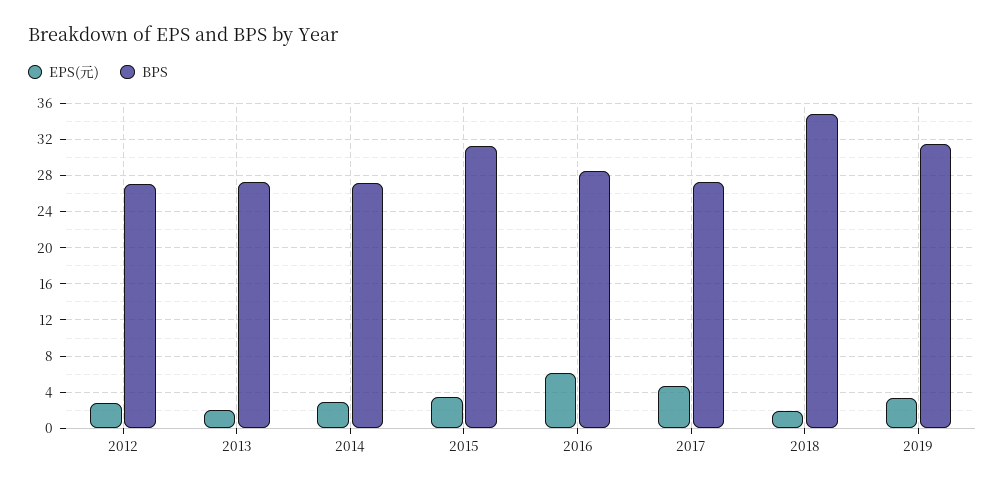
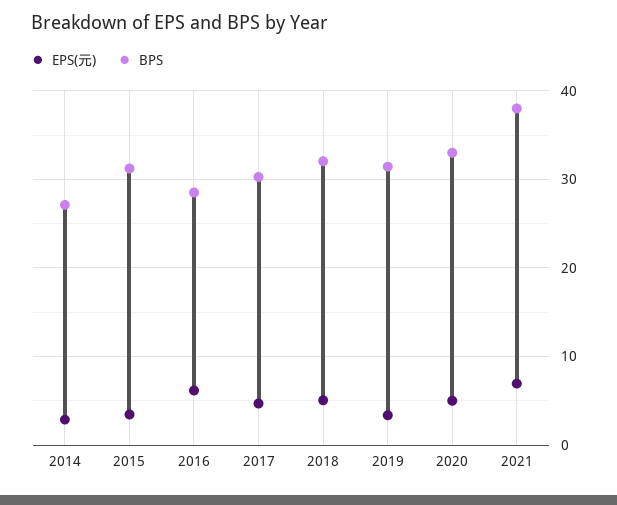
EPS(元), 2012: 3 -> none
BPS, 2012: 27 -> none
EPS(元), 2013: 2 -> none
BPS, 2013: 27 -> none
BPS, 2017: 27 -> 30
EPS(元), 2018: 2 -> 5
BPS, 2018: 35 -> 32
EPS(元), 2020: none -> 5
BPS, 2020: none -> 33
EPS(元), 2021: none -> 7
BPS, 2021: none -> 38

